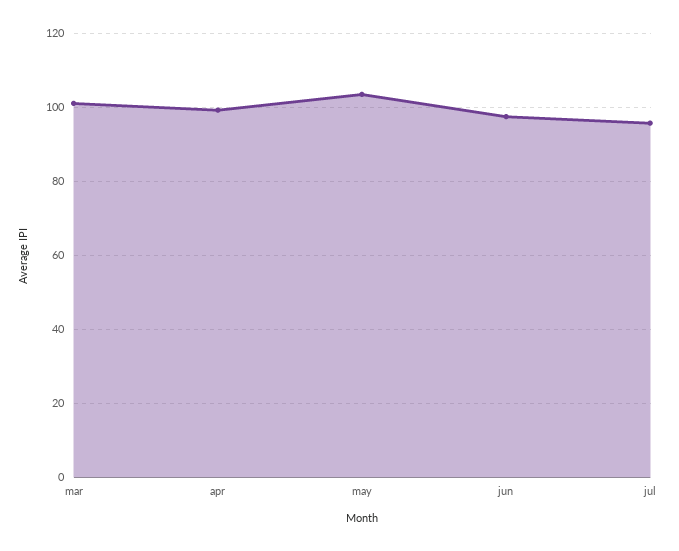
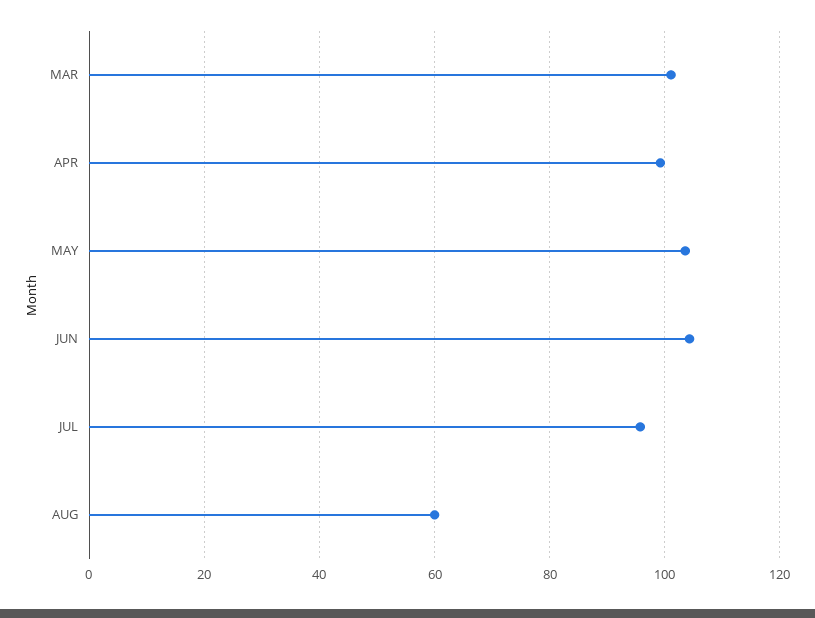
jun: 98 -> 104
AUG: none -> 60

